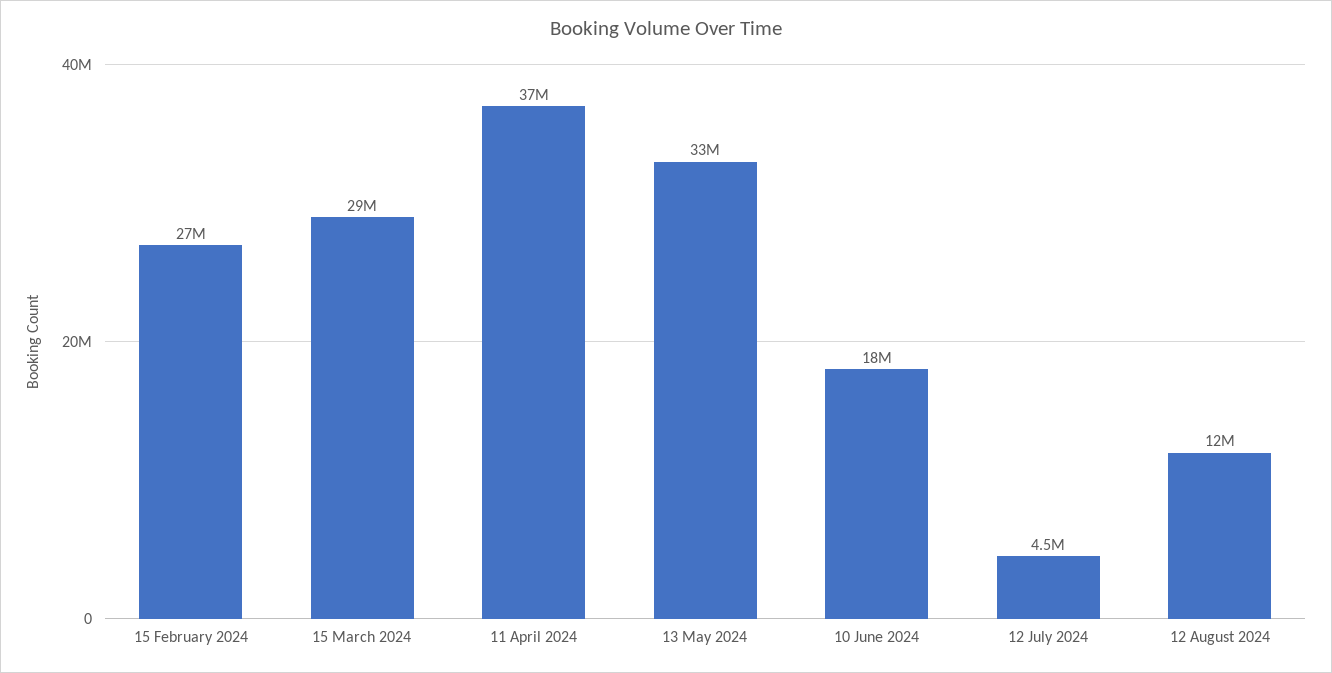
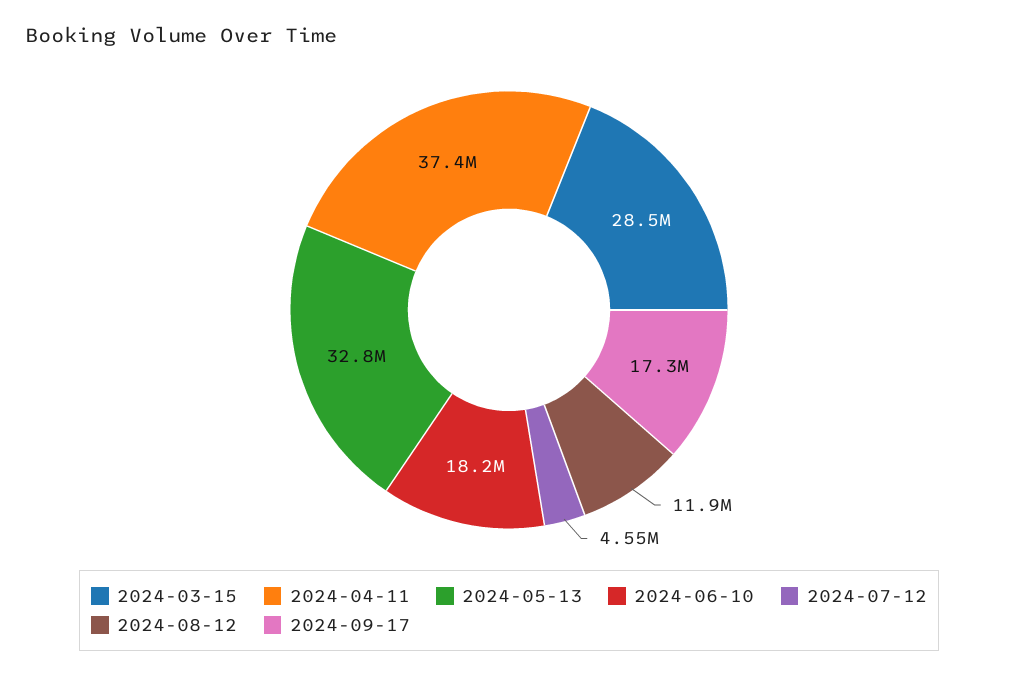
15 February 2024: 27000000 -> none
2024-09-17: none -> 17300000

